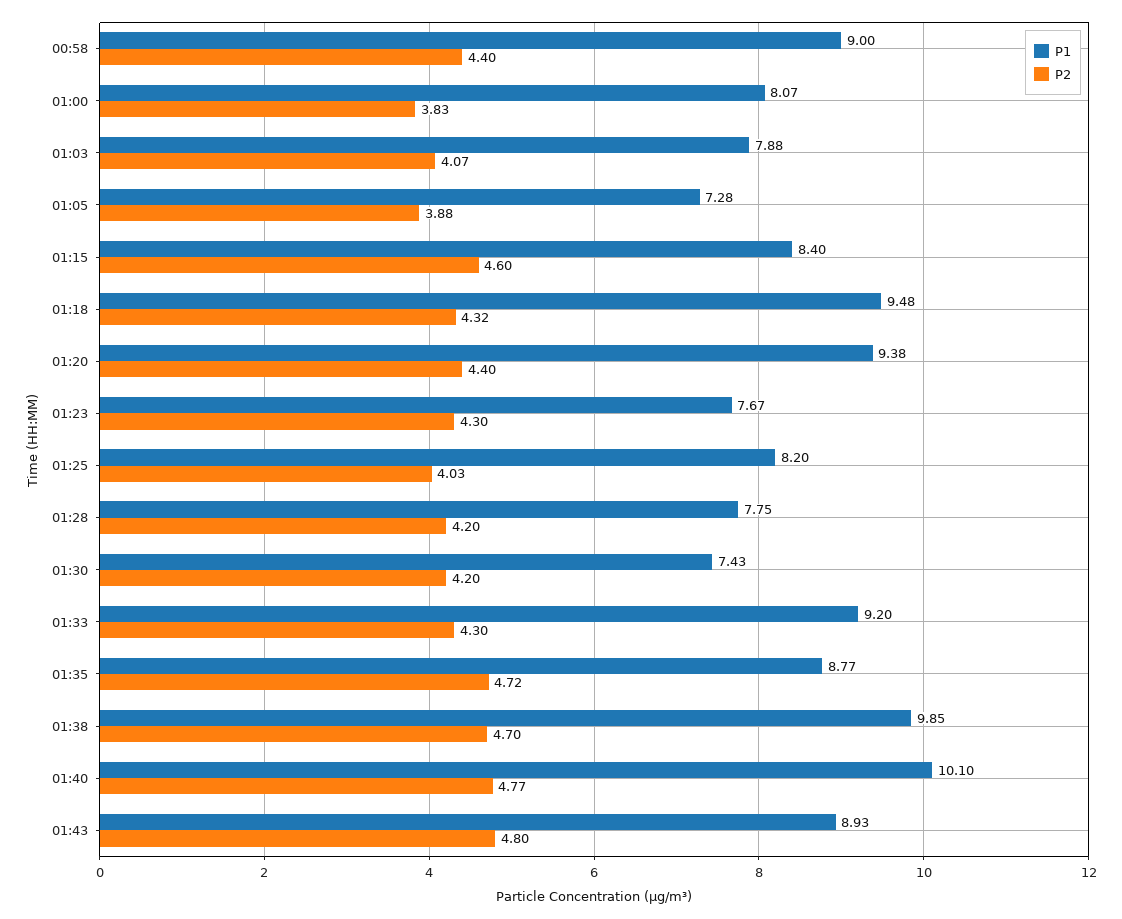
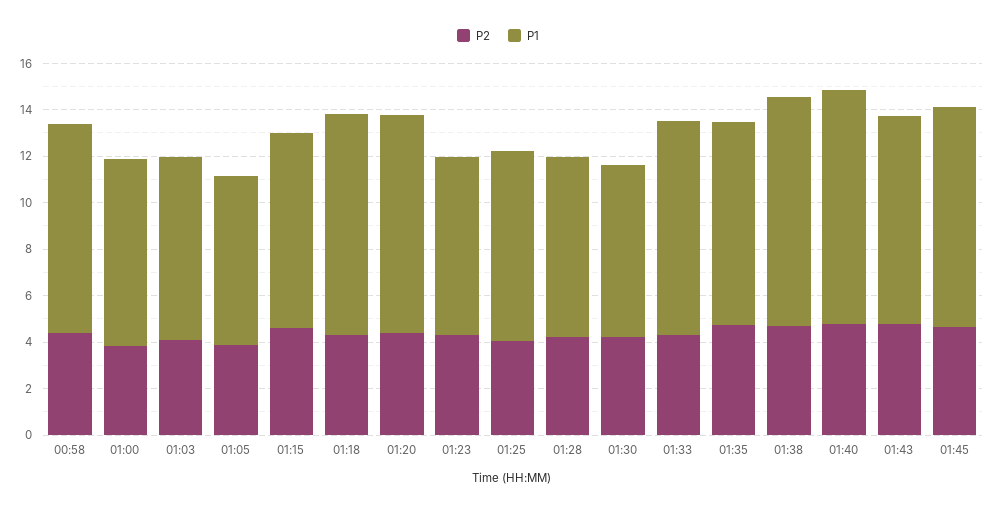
P2, 01:45: none -> 4.5
P1, 01:45: none -> 9.5

